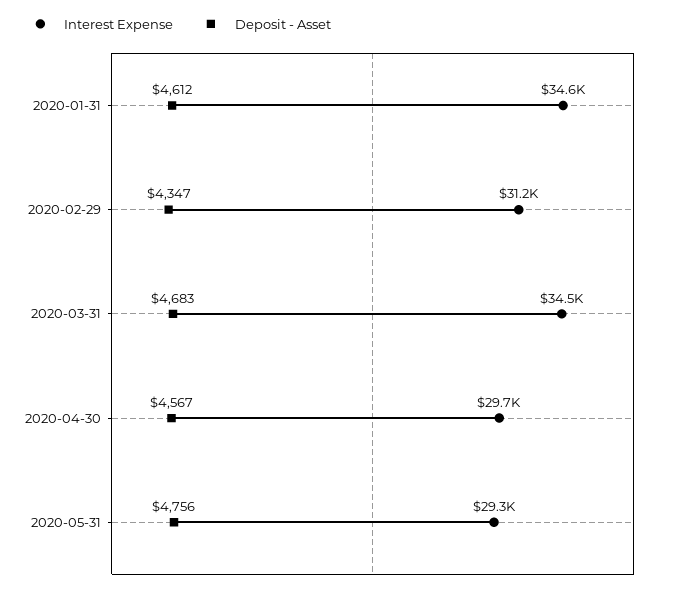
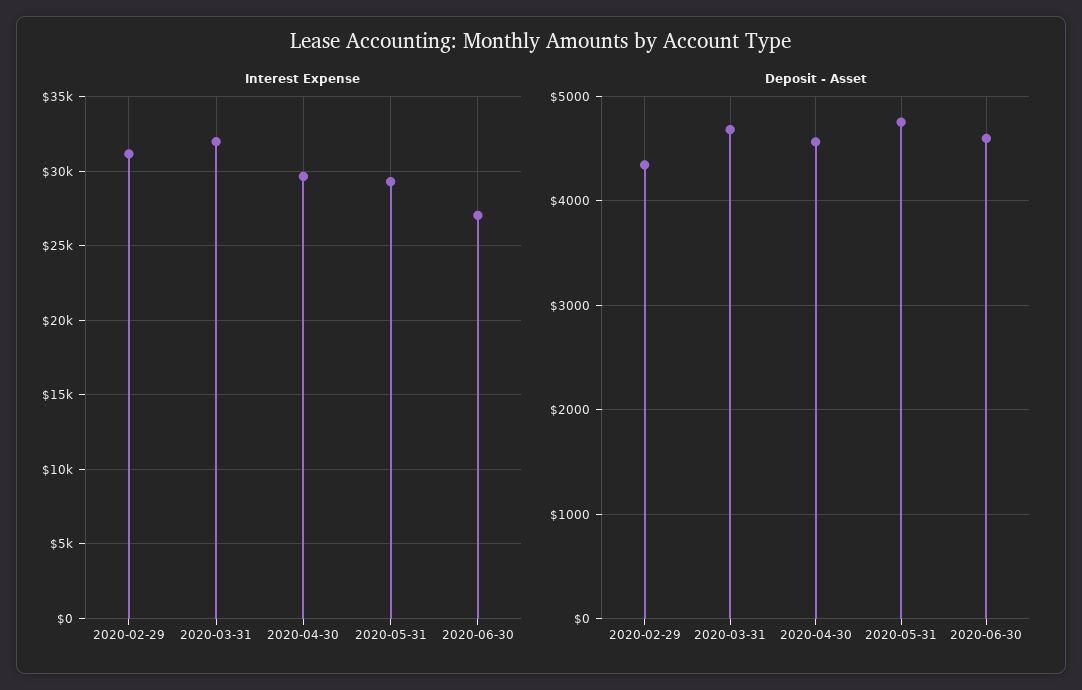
Interest Expense, 2020-01-31: 34600 -> none
Deposit - Asset, 2020-01-31: 4612 -> none
Interest Expense, 2020-03-31: 34500 -> 32000
Interest Expense, 2020-06-30: none -> 27000
Deposit - Asset, 2020-06-30: none -> 4600

